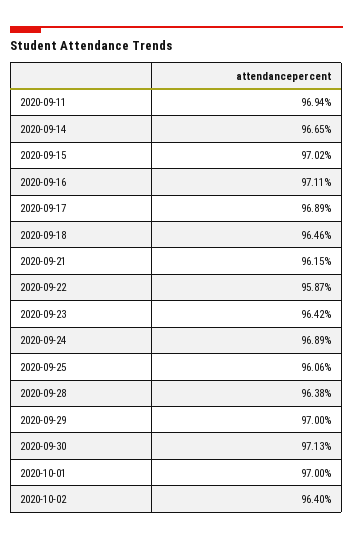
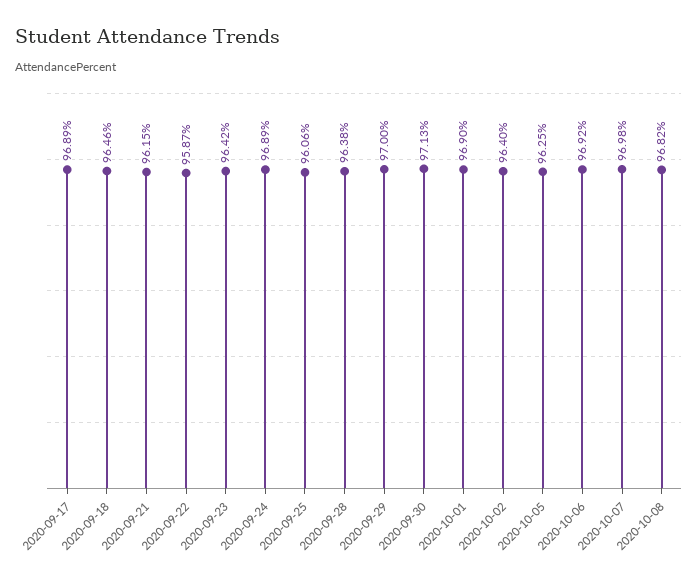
2020-09-11: 96.94 -> none
2020-09-14: 96.65 -> none
2020-09-15: 97.02 -> none
2020-09-16: 97.11 -> none
2020-10-01: 97 -> 96.9
2020-10-05: none -> 96.25
2020-10-06: none -> 96.92
2020-10-07: none -> 96.98
2020-10-08: none -> 96.82

